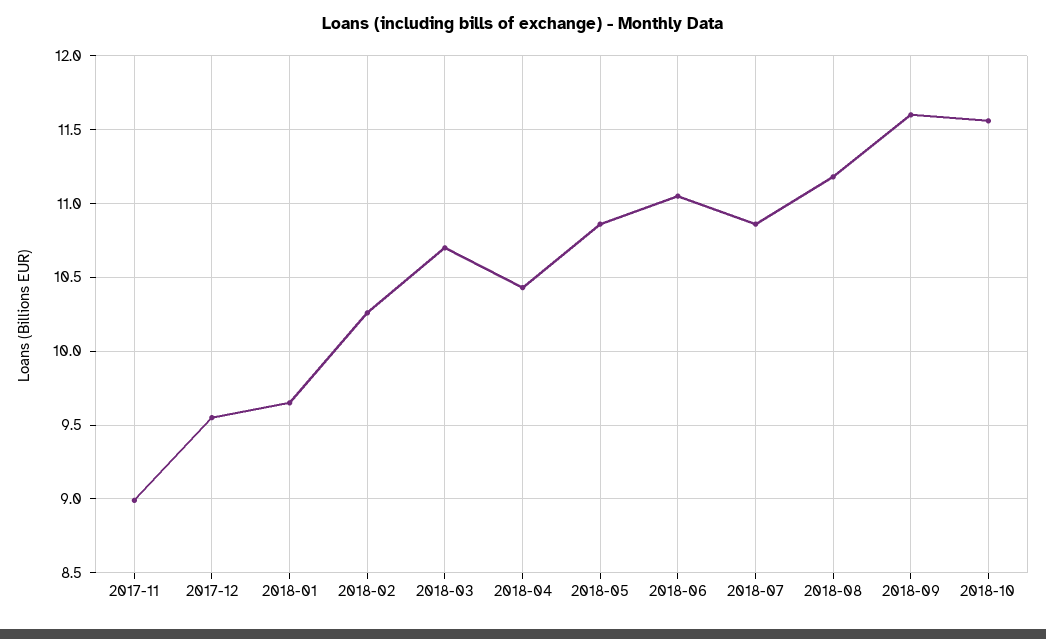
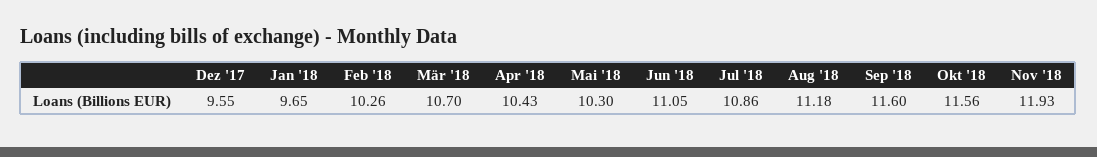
2017-11: 9 -> none
2018-05: 10.85 -> 10.3
Nov '18: none -> 11.93

